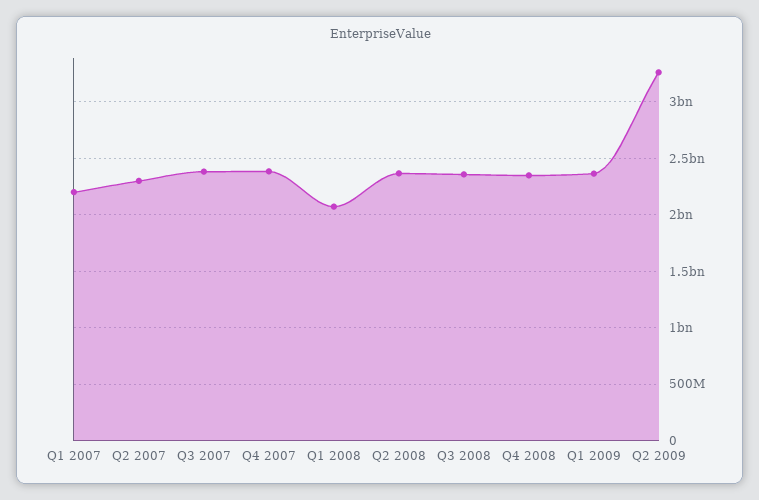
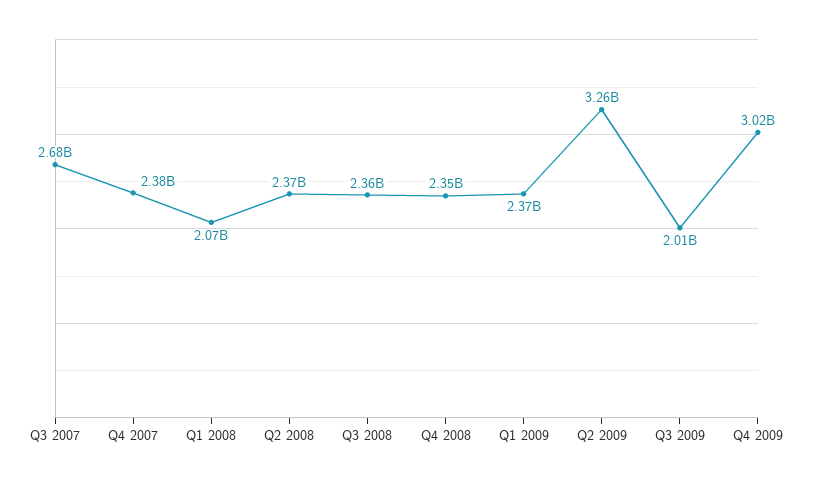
Q1 2007: 2200000000 -> none
Q2 2007: 2300000000 -> none
Q3 2007: 2400000000 -> 2680000000
Q3 2009: none -> 2010000000
Q4 2009: none -> 3020000000

